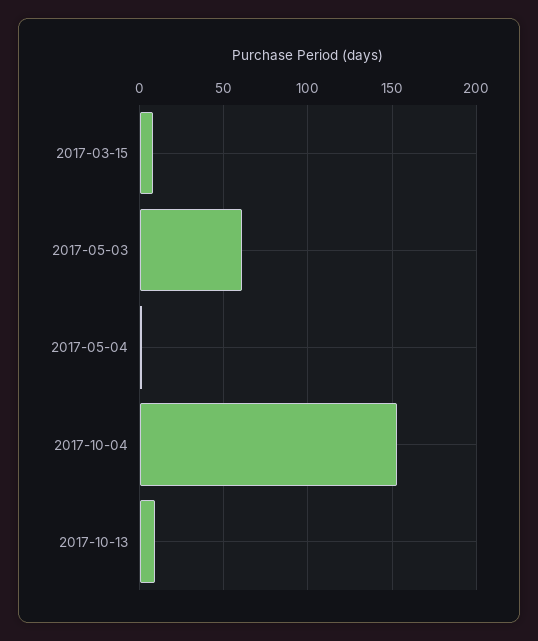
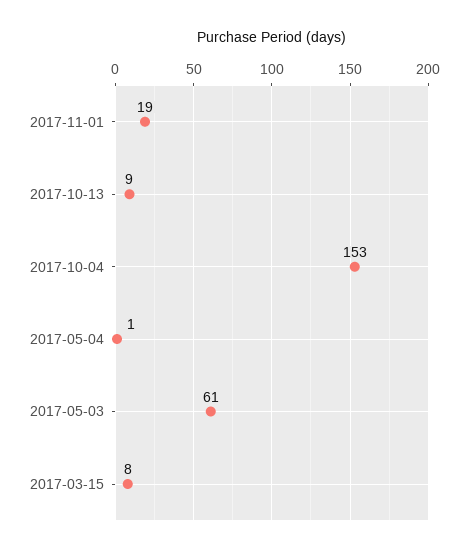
2017-11-01: none -> 19

